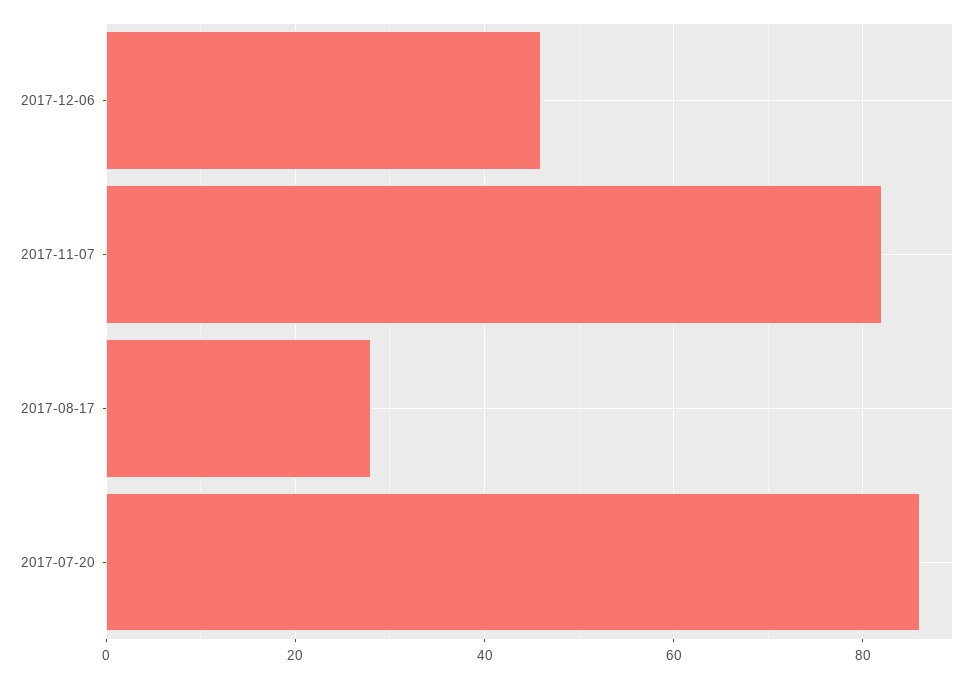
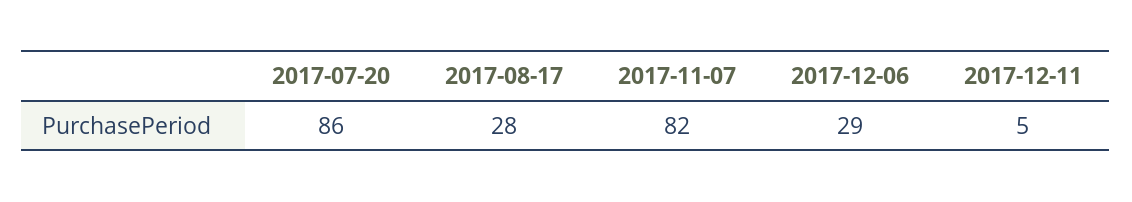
2017-12-06: 45 -> 29
2017-12-11: none -> 5

